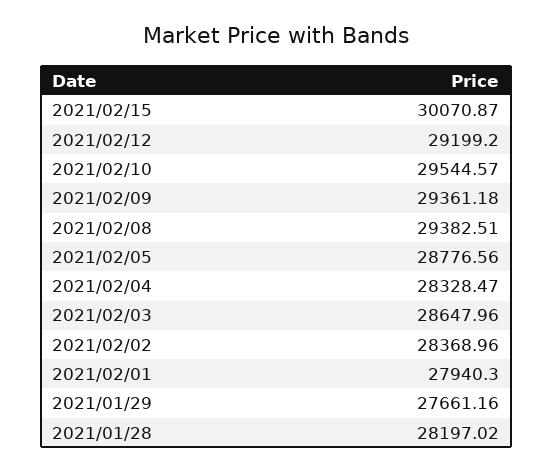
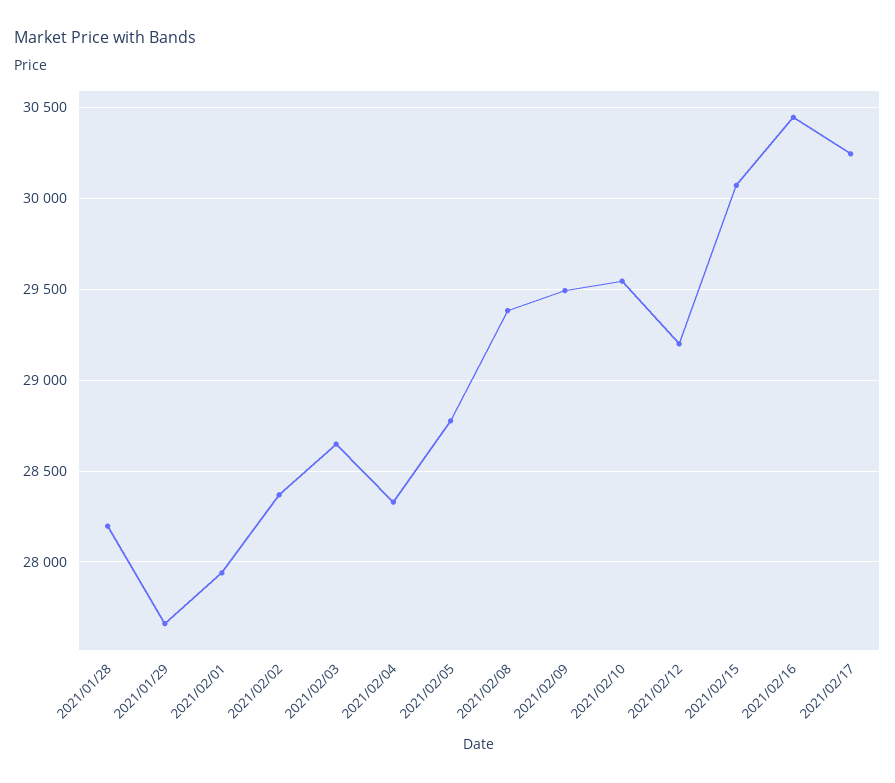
2021/02/09: 29361.18 -> 29500
2021/02/16: none -> 30450
2021/02/17: none -> 30250

